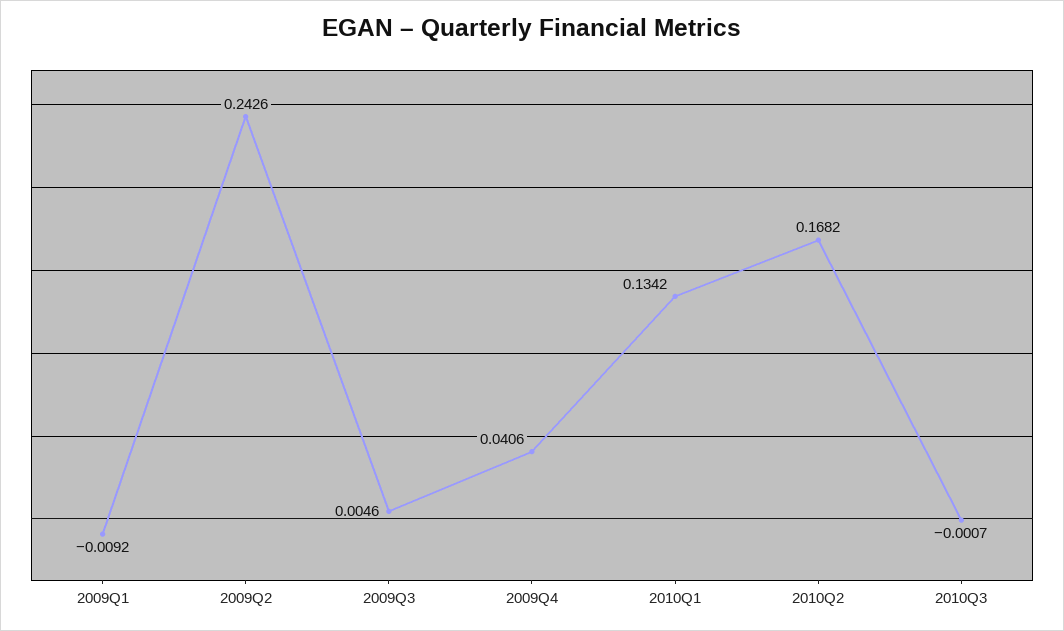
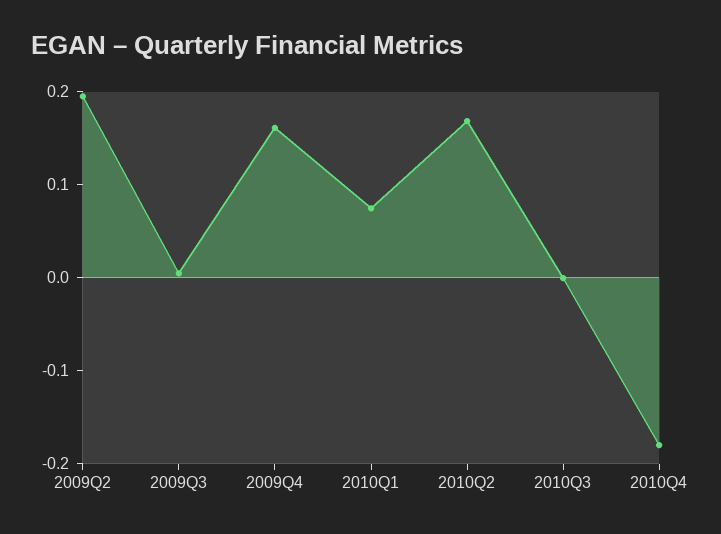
2009Q1: -0.0092 -> none
2009Q2: 0.2426 -> 0.2
2009Q4: 0.0406 -> 0.16
2010Q1: 0.1342 -> 0.08
2010Q4: none -> -0.18

